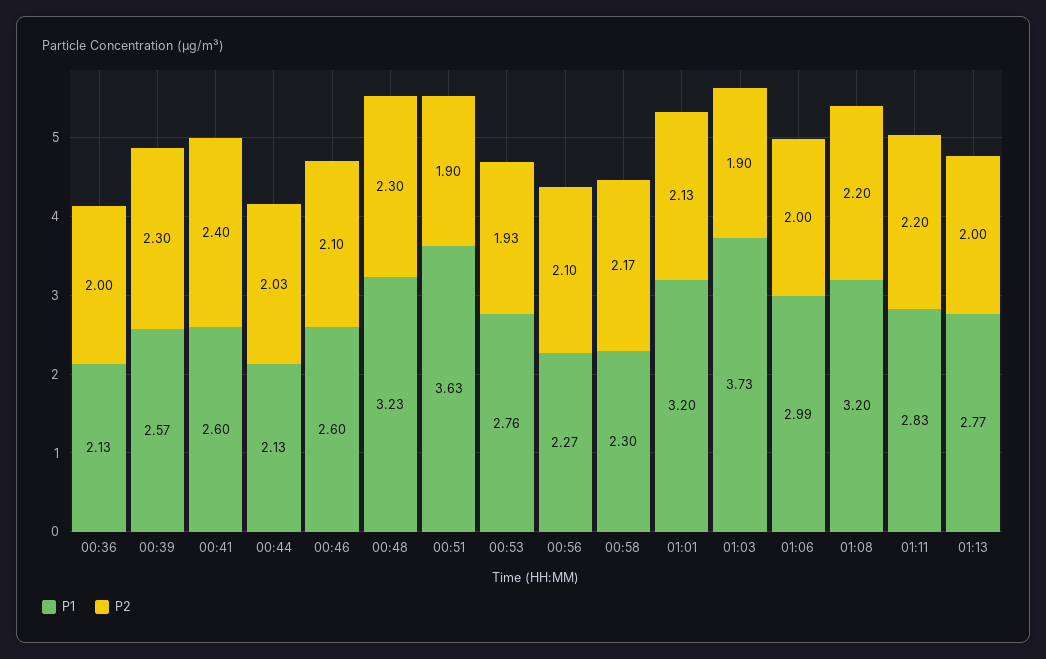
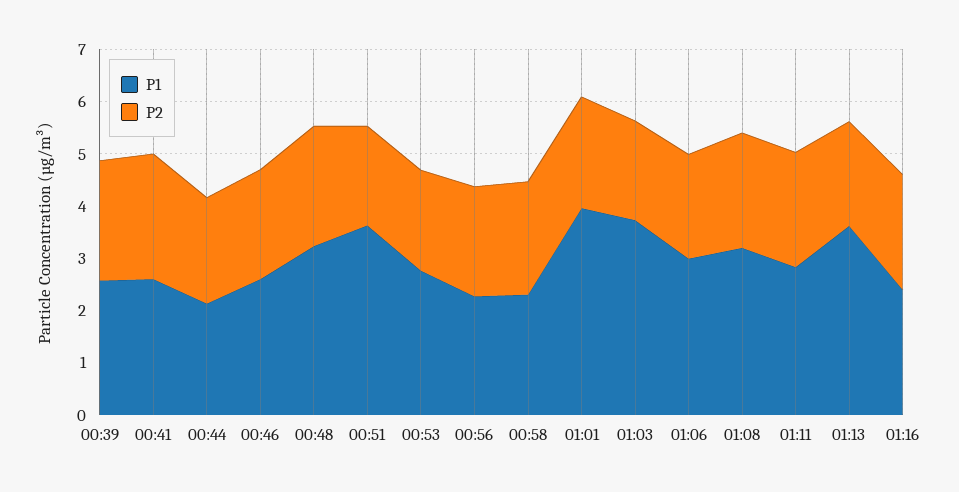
P1, 00:36: 2.13 -> none
P2, 00:36: 2 -> none
P1, 01:01: 3.2 -> 4
P1, 01:13: 2.77 -> 3.6
P1, 01:16: none -> 2.4
P2, 01:16: none -> 2.2

